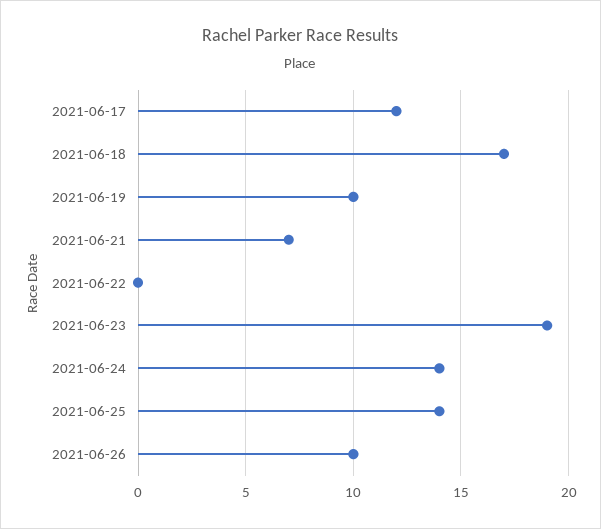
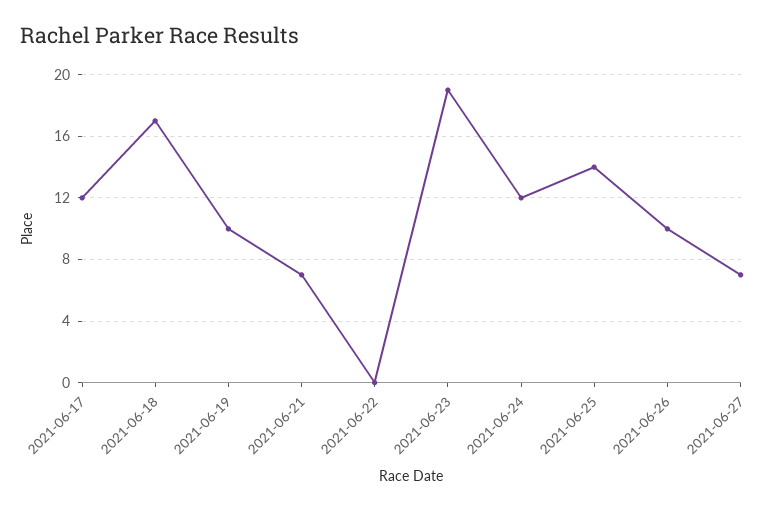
2021-06-24: 14 -> 12
2021-06-27: none -> 7

